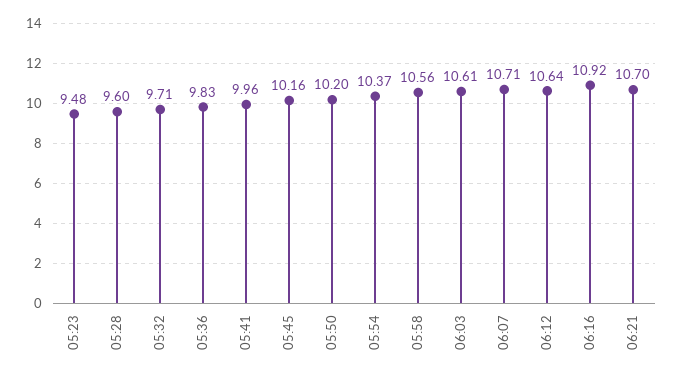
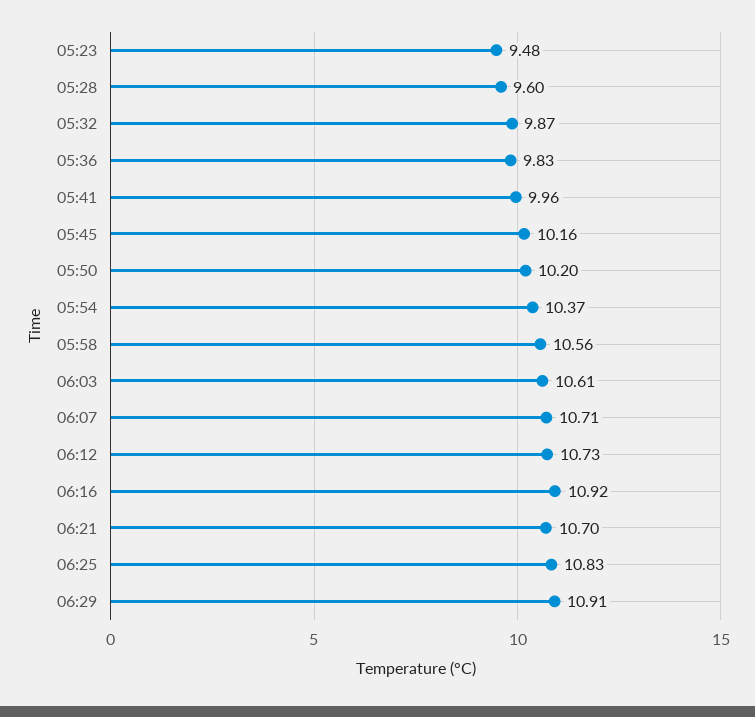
05:32: 9.71 -> 9.87
06:12: 10.64 -> 10.73
06:25: none -> 10.83
06:29: none -> 10.91

